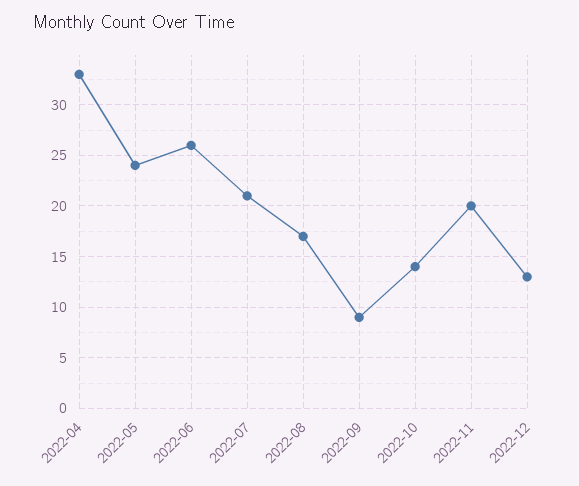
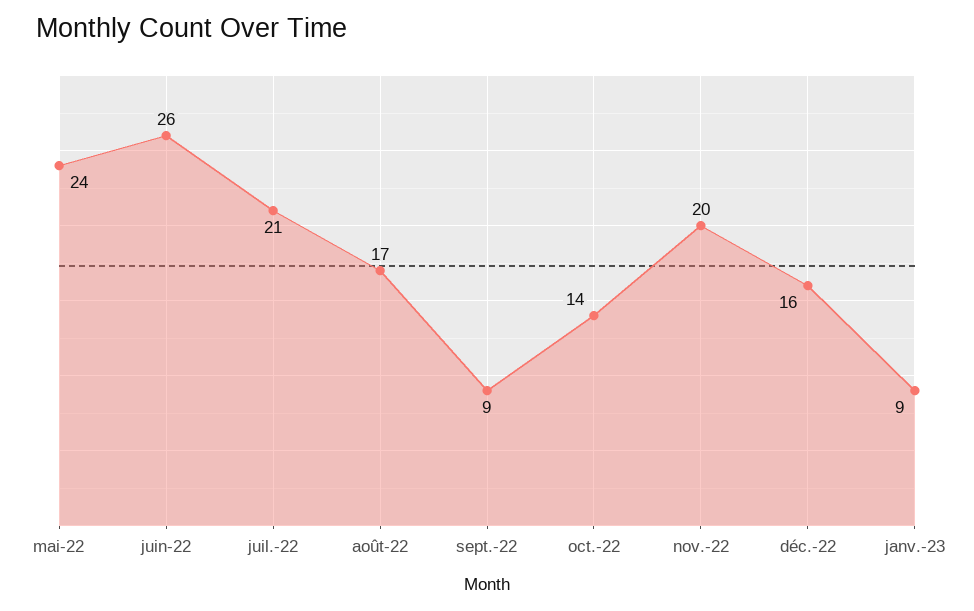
2022-04: 33 -> none
2022-12: 13 -> 16
janv.-23: none -> 9

